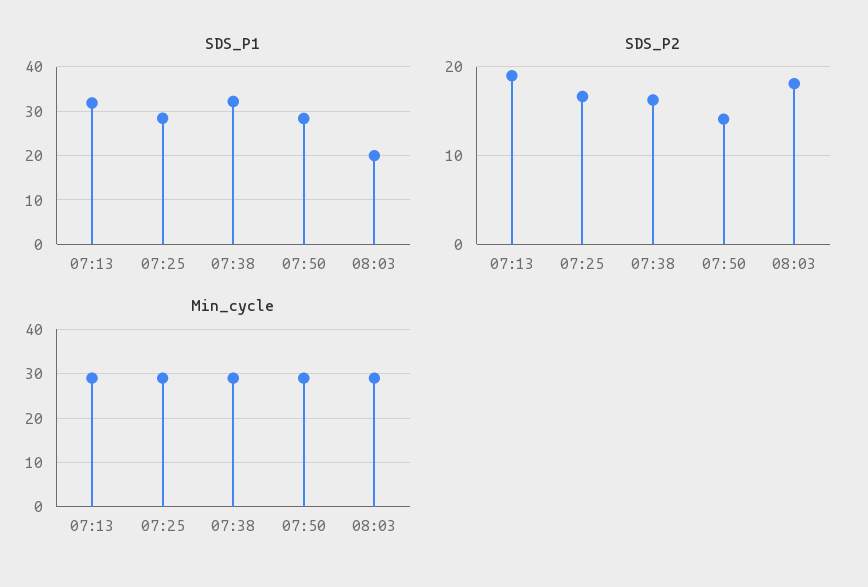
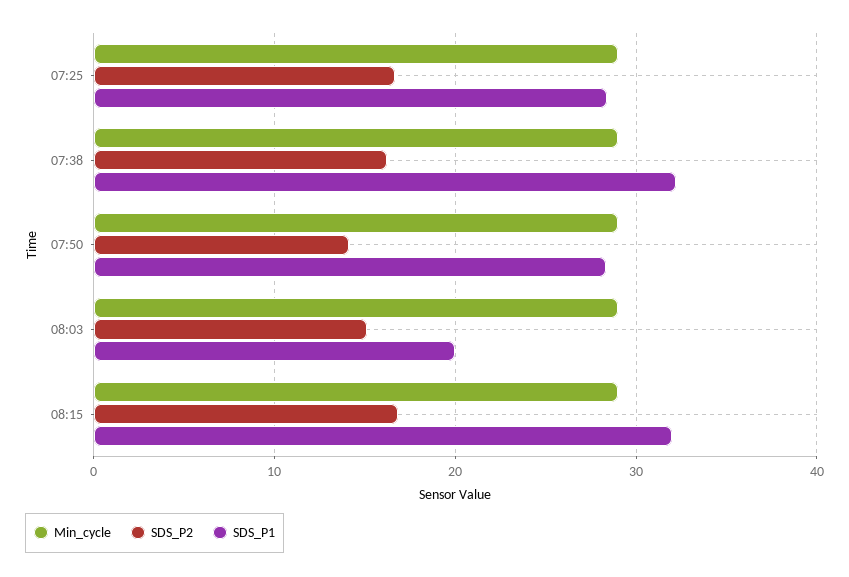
SDS_P1, 07:13: 32 -> none
SDS_P2, 07:13: 19 -> none
SDS_P2, 08:03: 18 -> 15
Min_cycle, 07:13: 30 -> none
Min_cycle, 08:15: none -> 29
SDS_P2, 08:15: none -> 17
SDS_P1, 08:15: none -> 32

